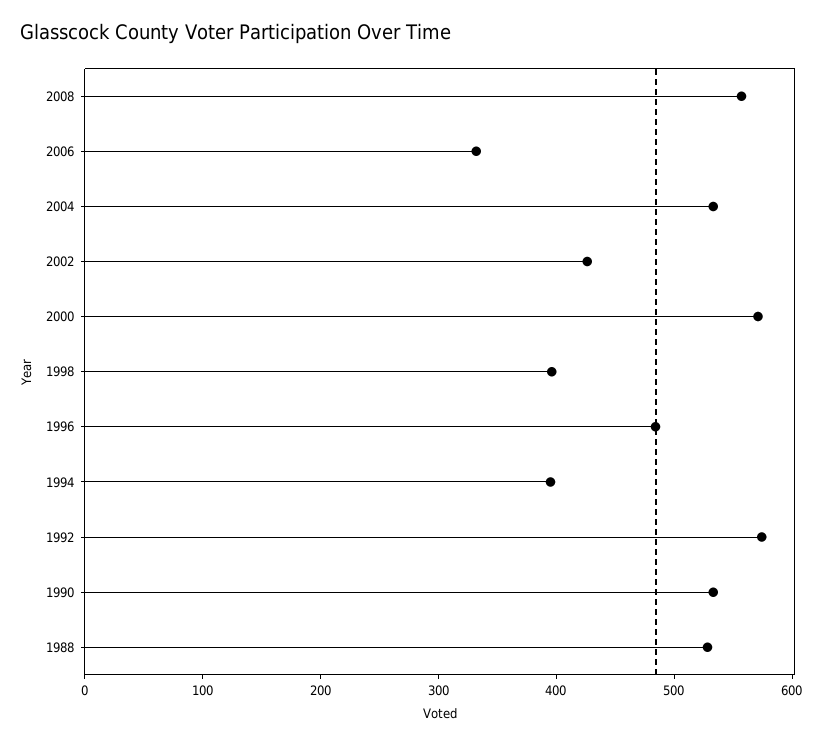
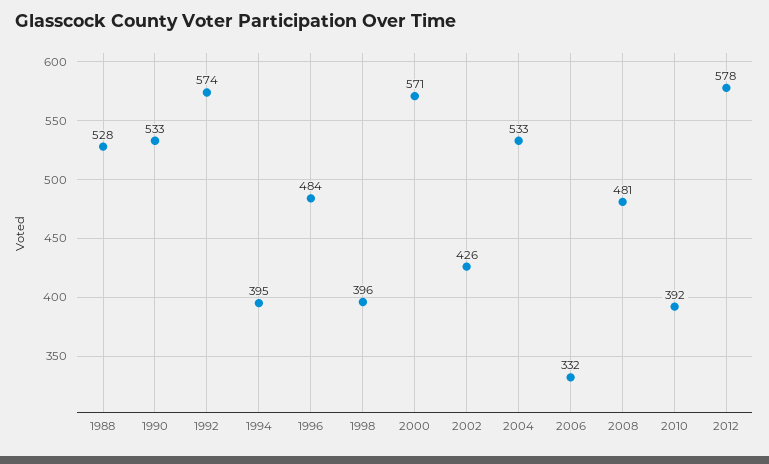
2008: 560 -> 481
2010: none -> 392
2012: none -> 578

